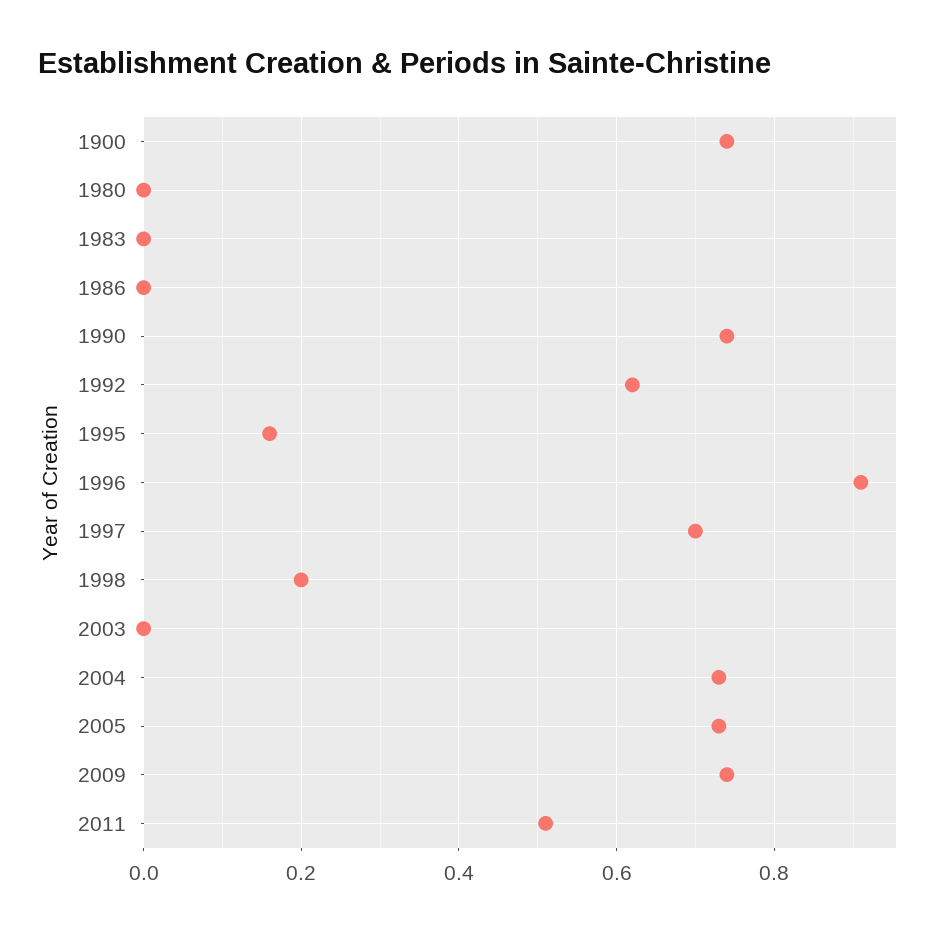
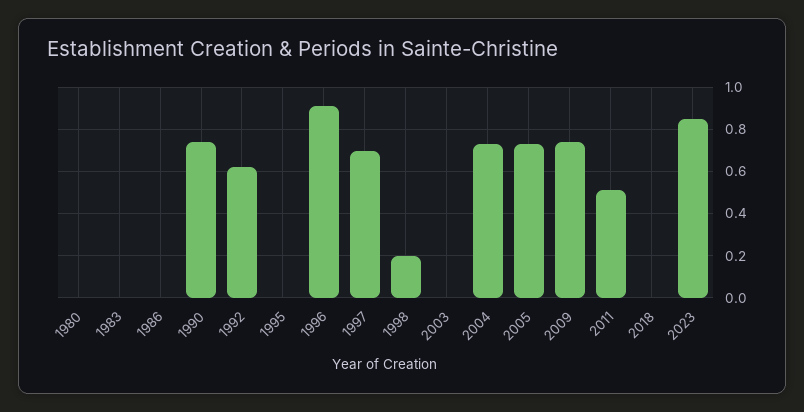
1900: 0.75 -> none
1995: 0.15 -> 0
2018: none -> 0
2023: none -> 0.85

